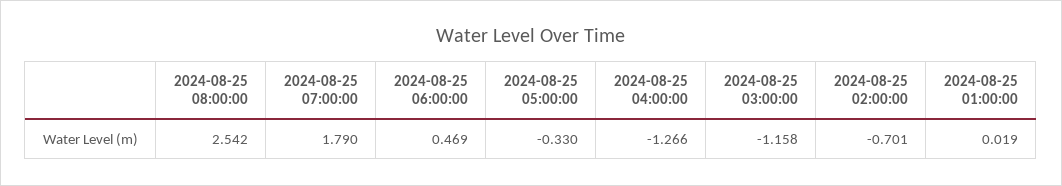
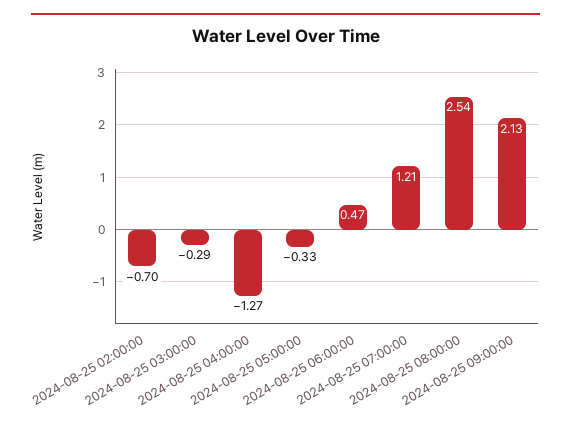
2024-08-25 07:00:00: 1.79 -> 1.21
2024-08-25 03:00:00: -1.158 -> -0.29
2024-08-25 01:00:00: 0.019 -> none
2024-08-25 09:00:00: none -> 2.13

